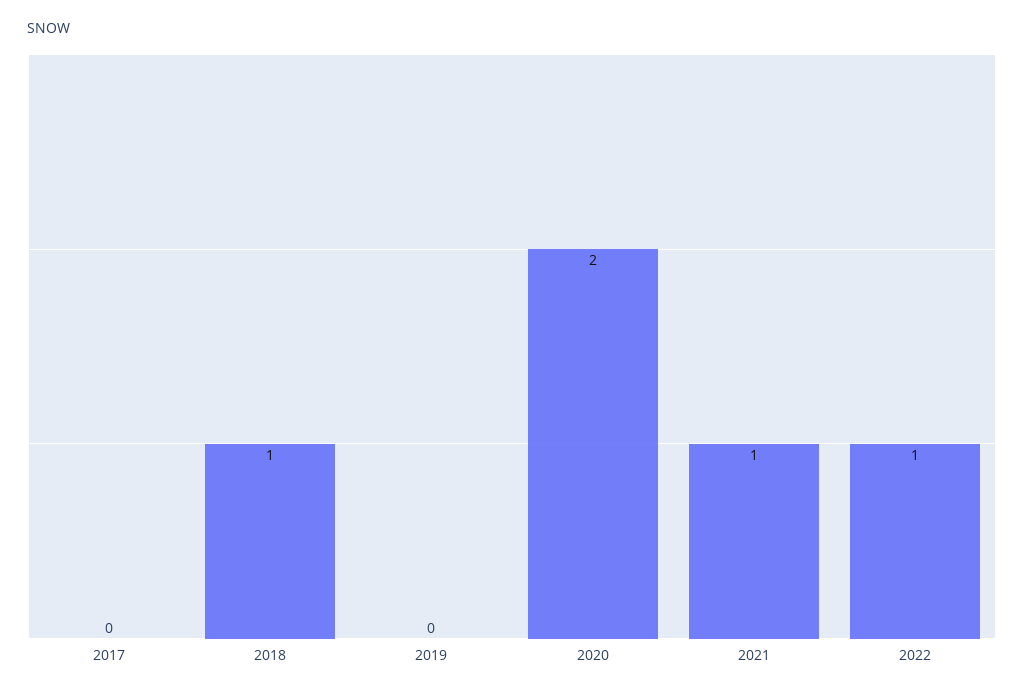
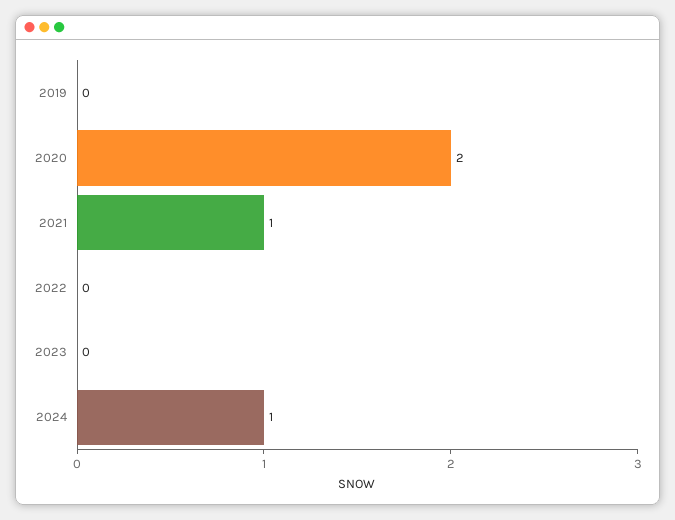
2017: 0 -> none
2018: 1 -> none
2022: 1 -> 0
2023: none -> 0
2024: none -> 1

